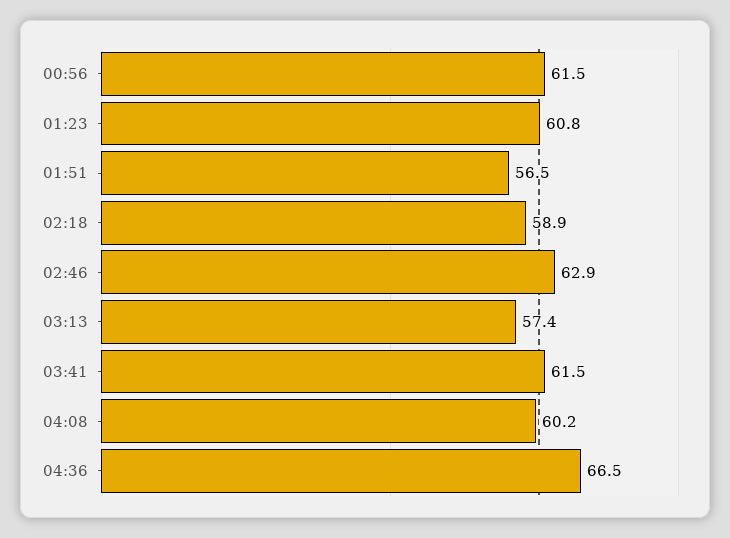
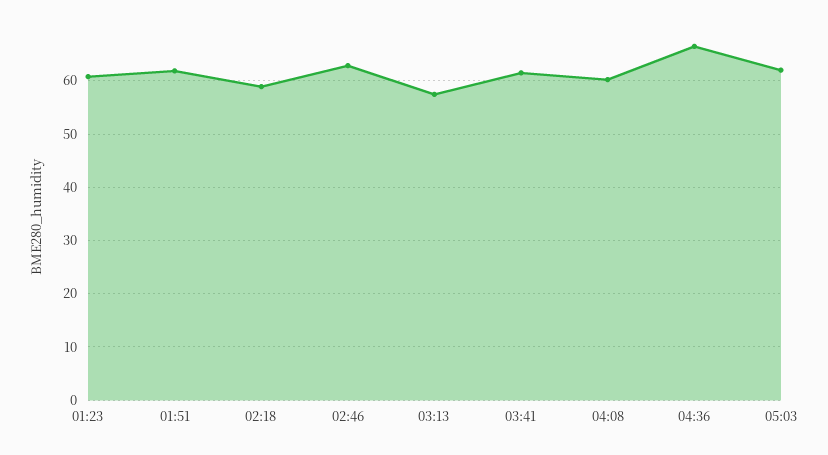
00:56: 61.5 -> none
01:51: 56.5 -> 62
05:03: none -> 62

